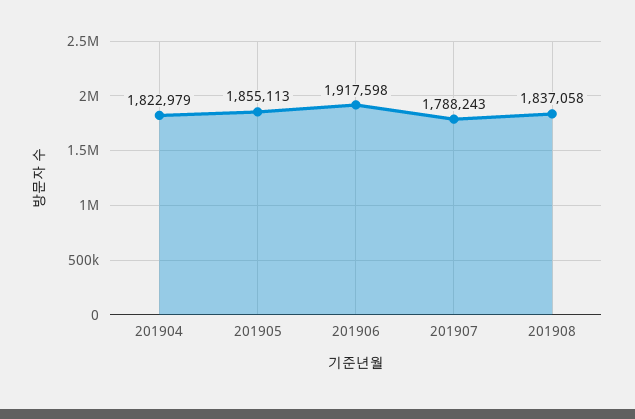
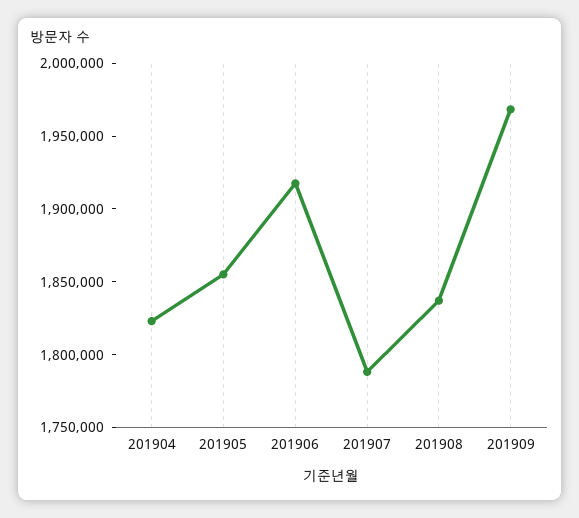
201909: none -> 1970000

